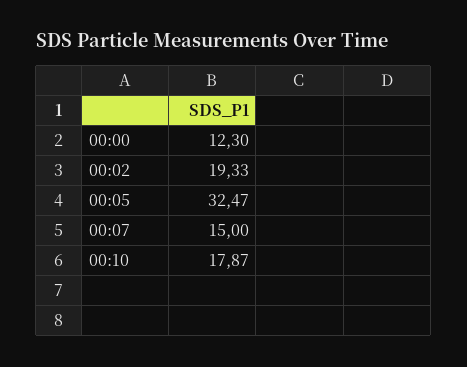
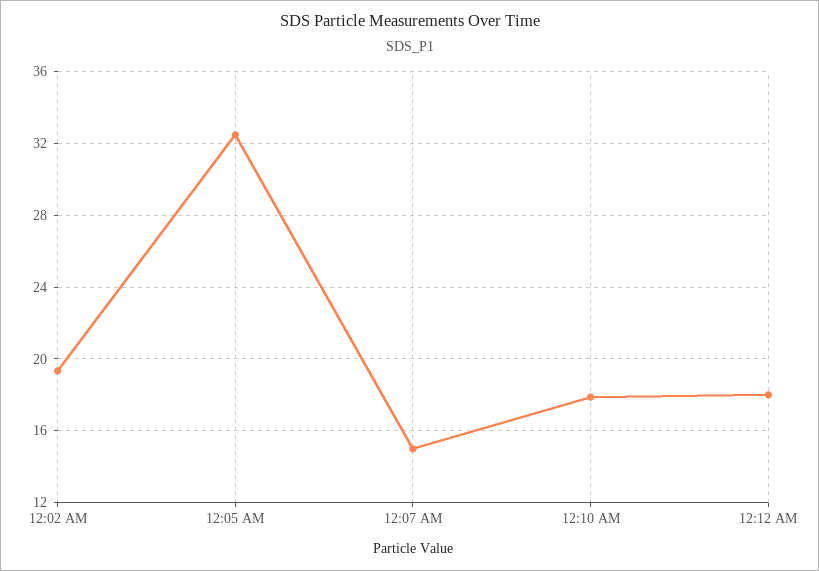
00:00: 12.3 -> none
12:12 AM: none -> 18

